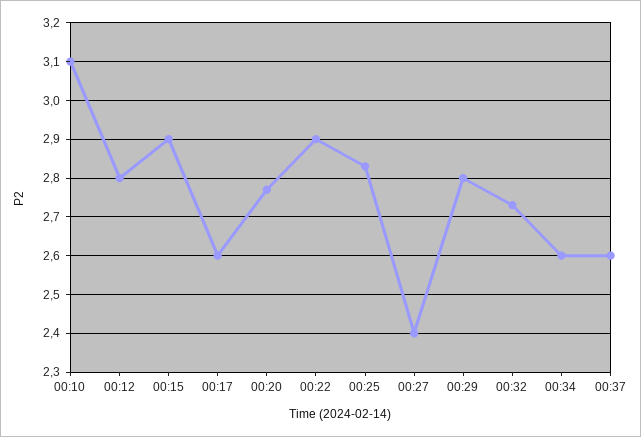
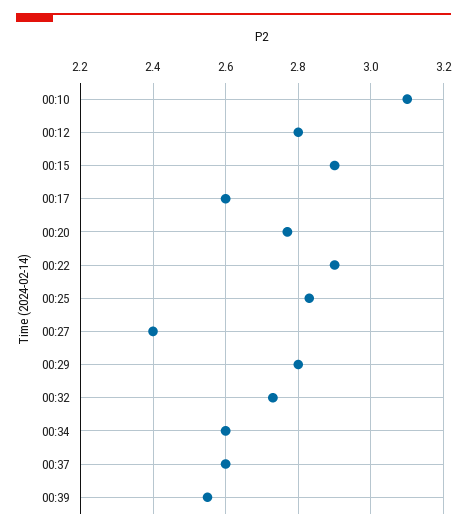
00:39: none -> 2.55

